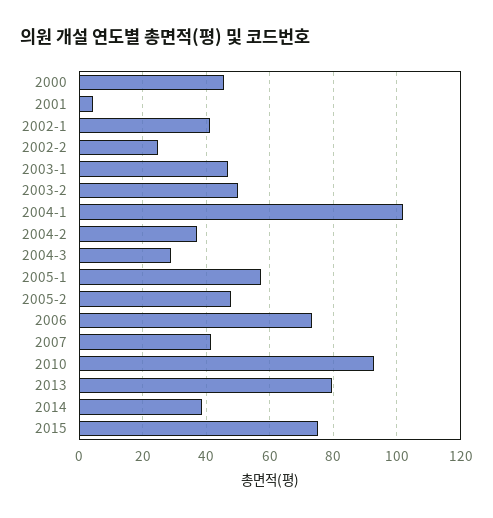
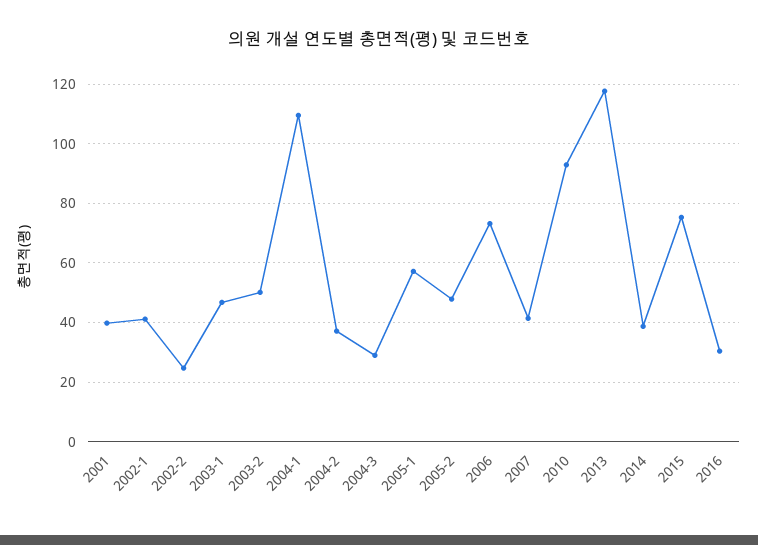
2000: 46 -> none
2001: 4 -> 40
2004-1: 102 -> 110
2013: 80 -> 117.5
2016: none -> 30

